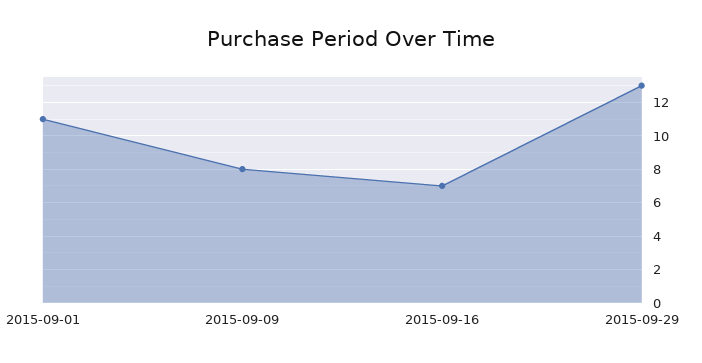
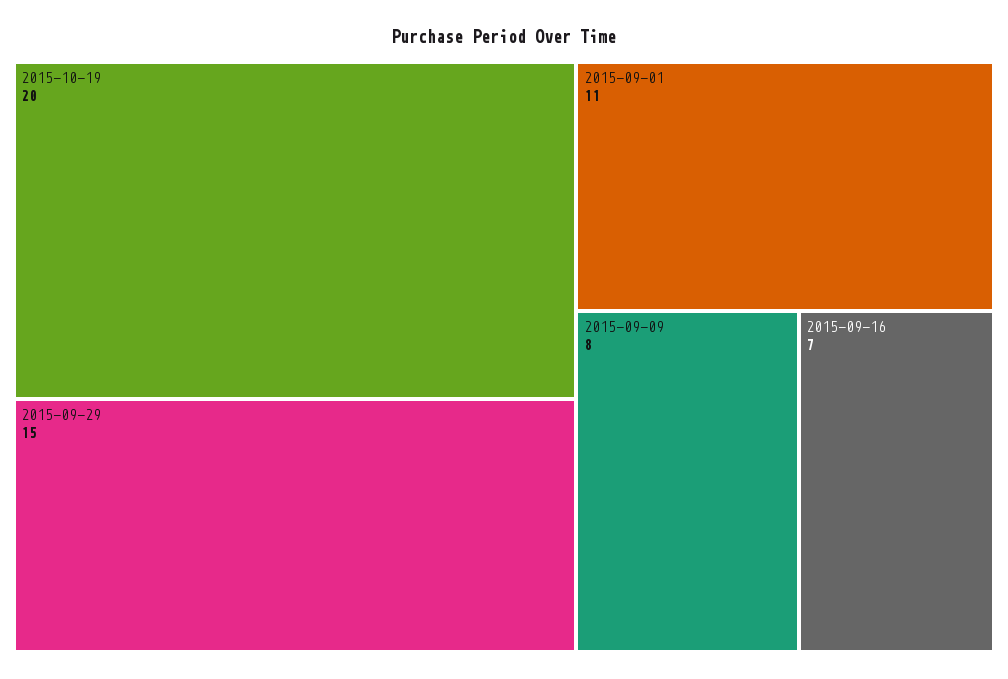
2015-09-29: 13 -> 15
2015-10-19: none -> 20

